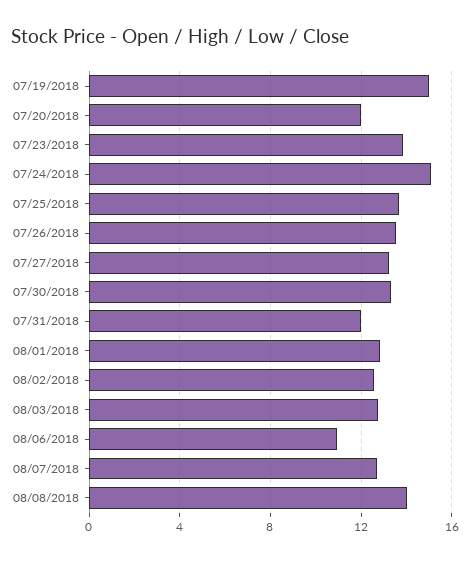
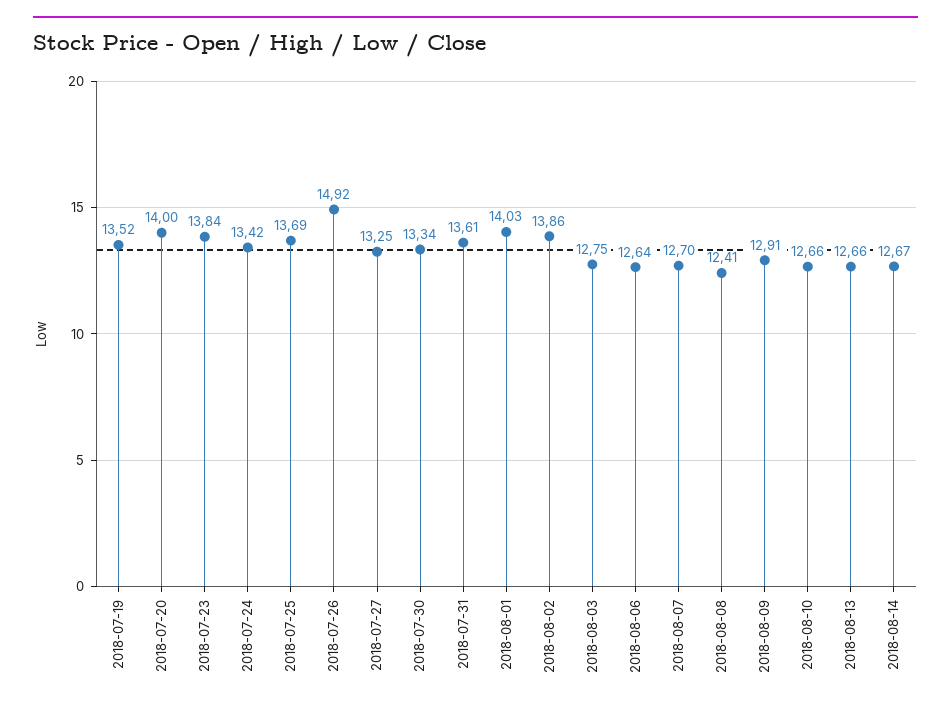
07/19/2018: 15 -> 13.52
07/20/2018: 12 -> 14
07/24/2018: 15 -> 13.42
07/26/2018: 13.5 -> 14.92
07/31/2018: 12 -> 13.61
08/01/2018: 13 -> 14.03
08/02/2018: 12.5 -> 13.86
08/06/2018: 11 -> 12.64
08/08/2018: 14 -> 12.41
2018-08-09: none -> 12.91
2018-08-10: none -> 12.66
2018-08-13: none -> 12.66
2018-08-14: none -> 12.67

